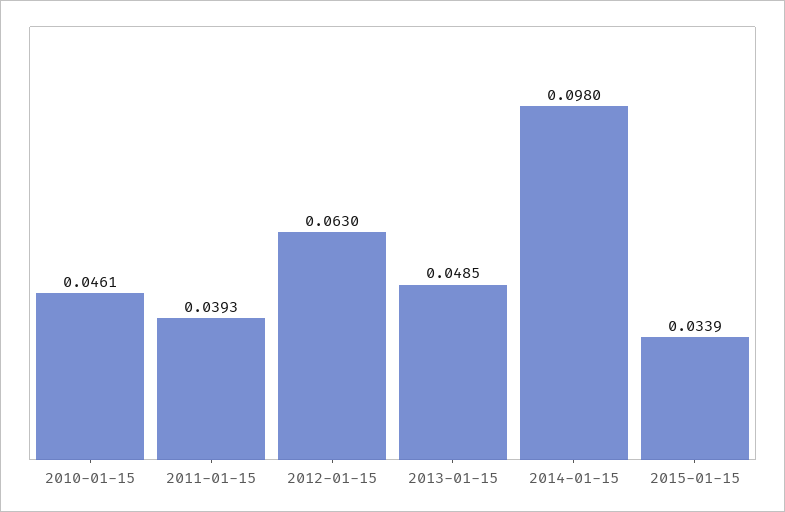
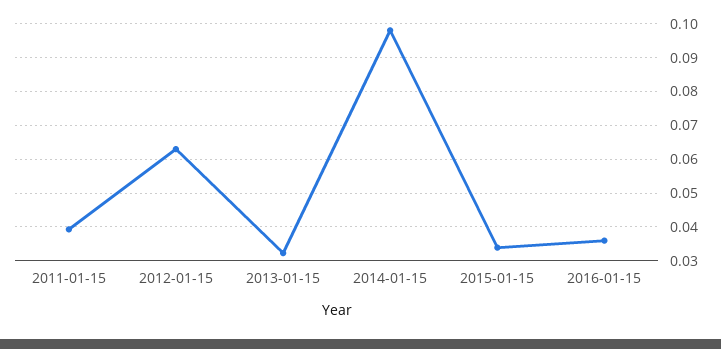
2010-01-15: 0.0461 -> none
2013-01-15: 0.0485 -> 0.032
2016-01-15: none -> 0.036

